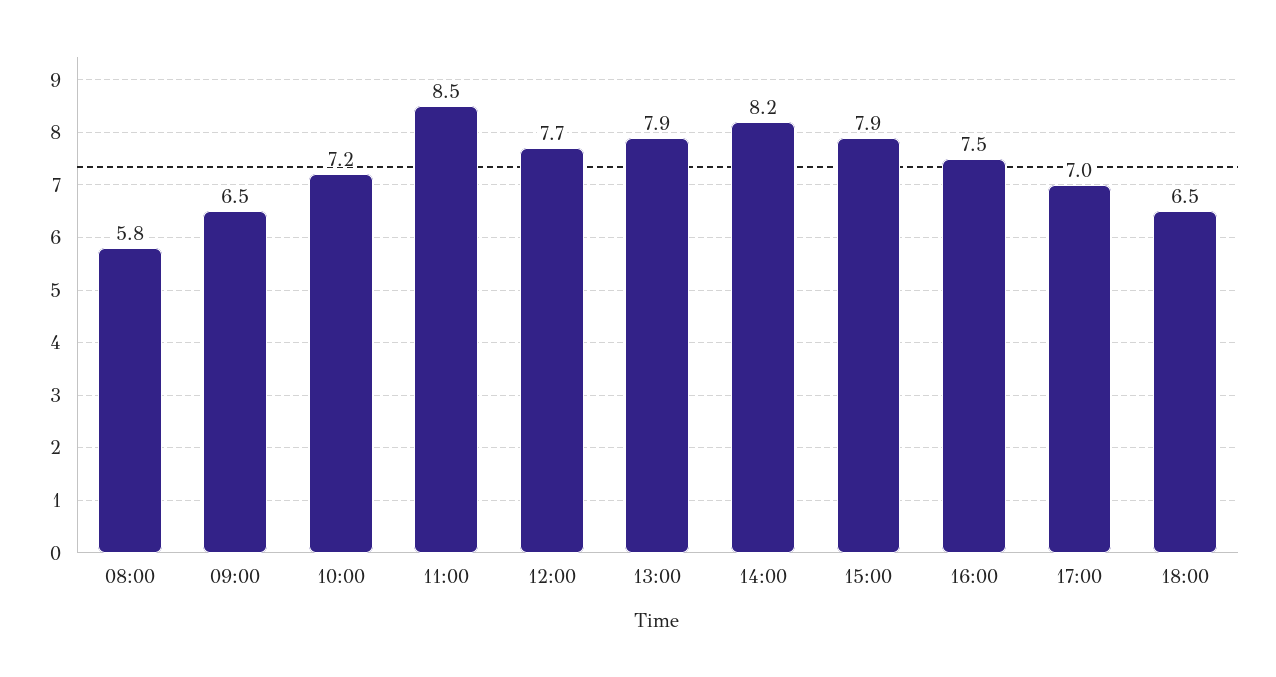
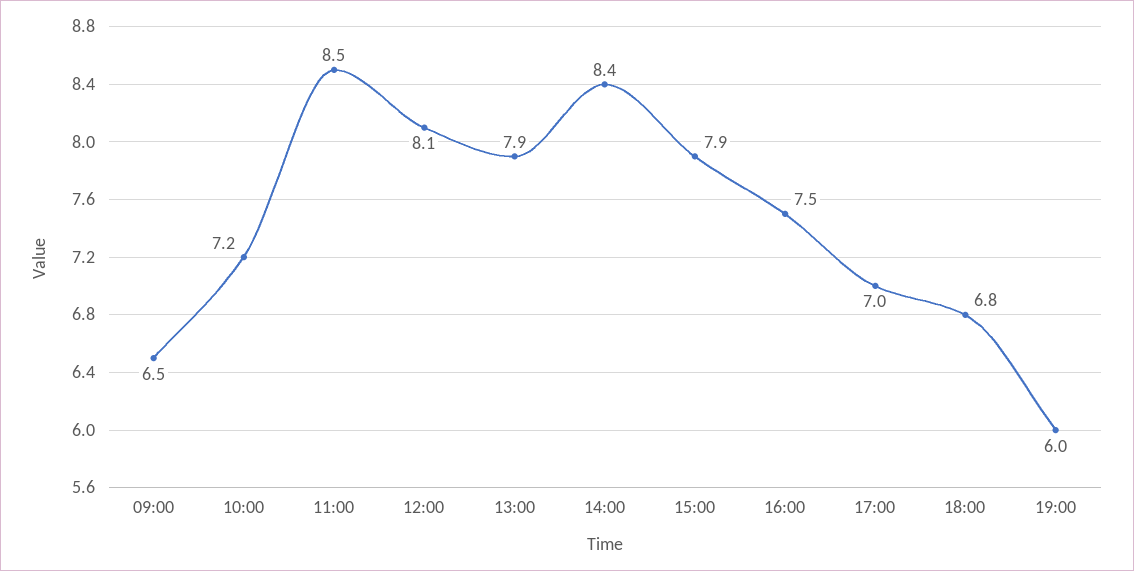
08:00: 5.8 -> none
12:00: 7.7 -> 8.1
14:00: 8.2 -> 8.4
18:00: 6.5 -> 6.8
19:00: none -> 6

